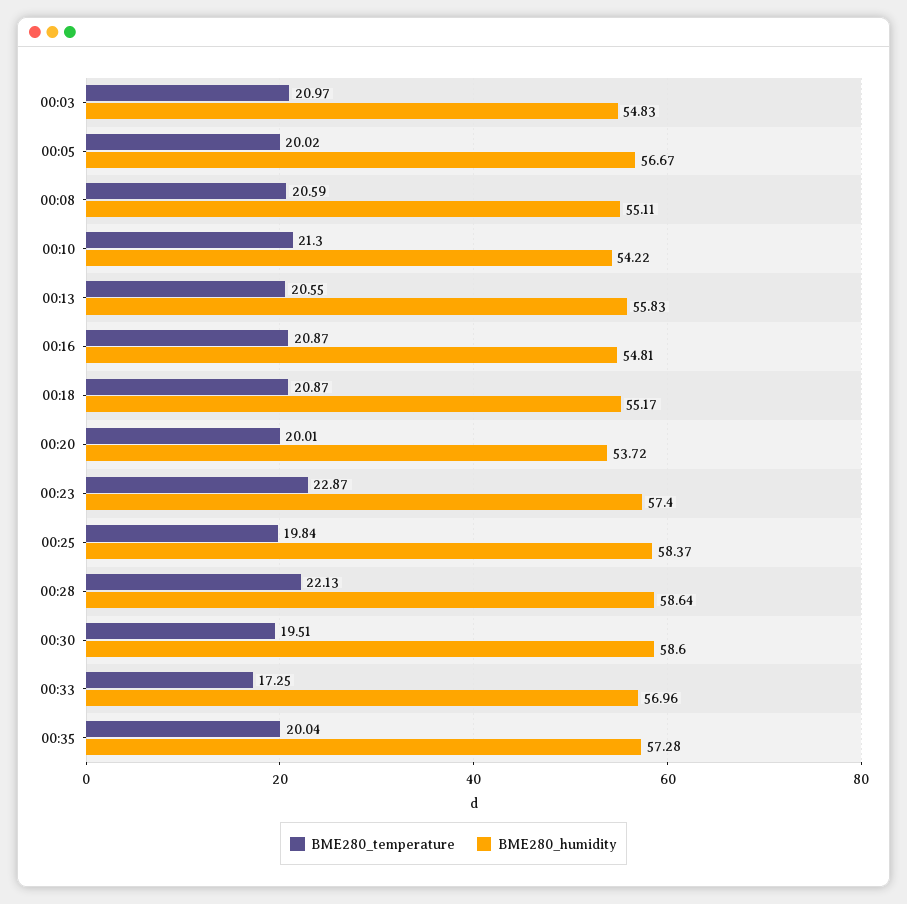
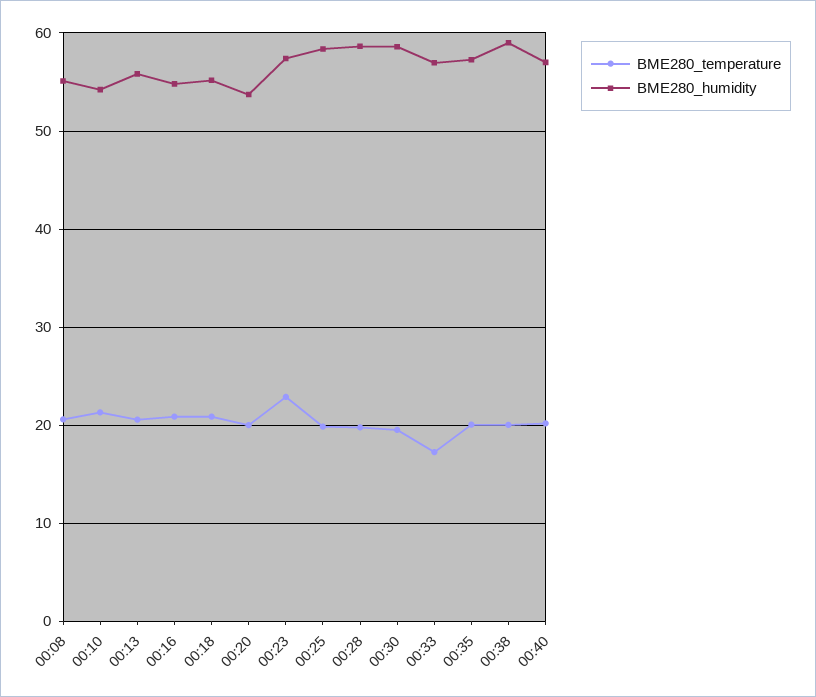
BME280_temperature, 00:03: 20.97 -> none
BME280_humidity, 00:03: 54.83 -> none
BME280_temperature, 00:05: 20.02 -> none
BME280_humidity, 00:05: 56.67 -> none
BME280_temperature, 00:28: 22.13 -> 20
BME280_temperature, 00:38: none -> 20
BME280_humidity, 00:38: none -> 59
BME280_temperature, 00:40: none -> 20
BME280_humidity, 00:40: none -> 57

